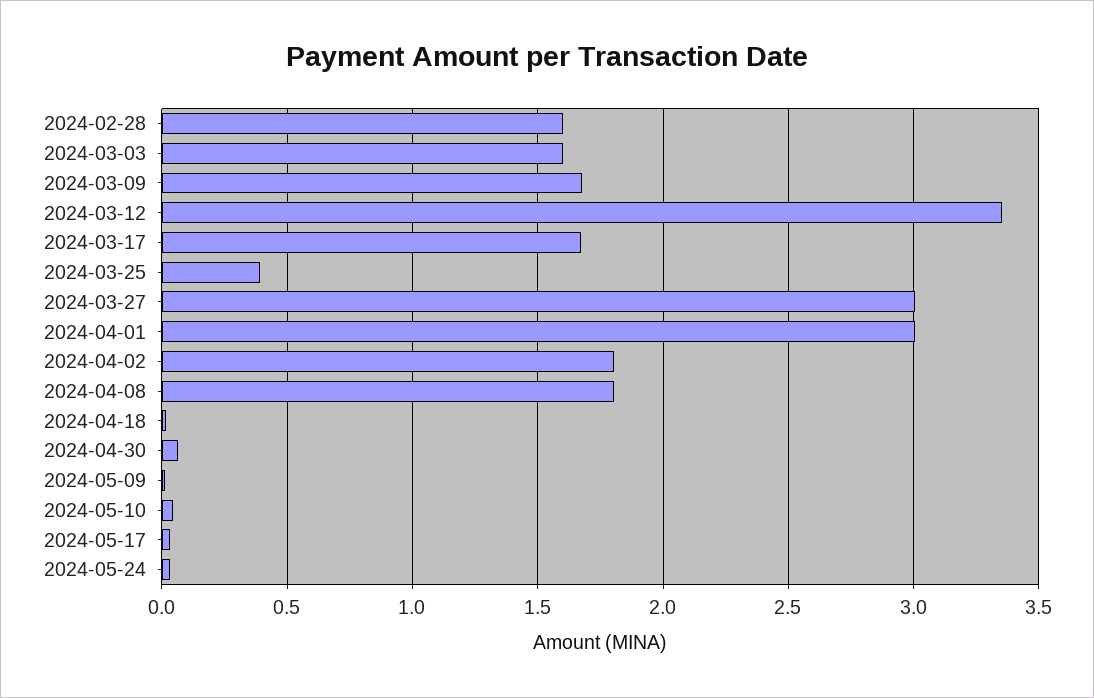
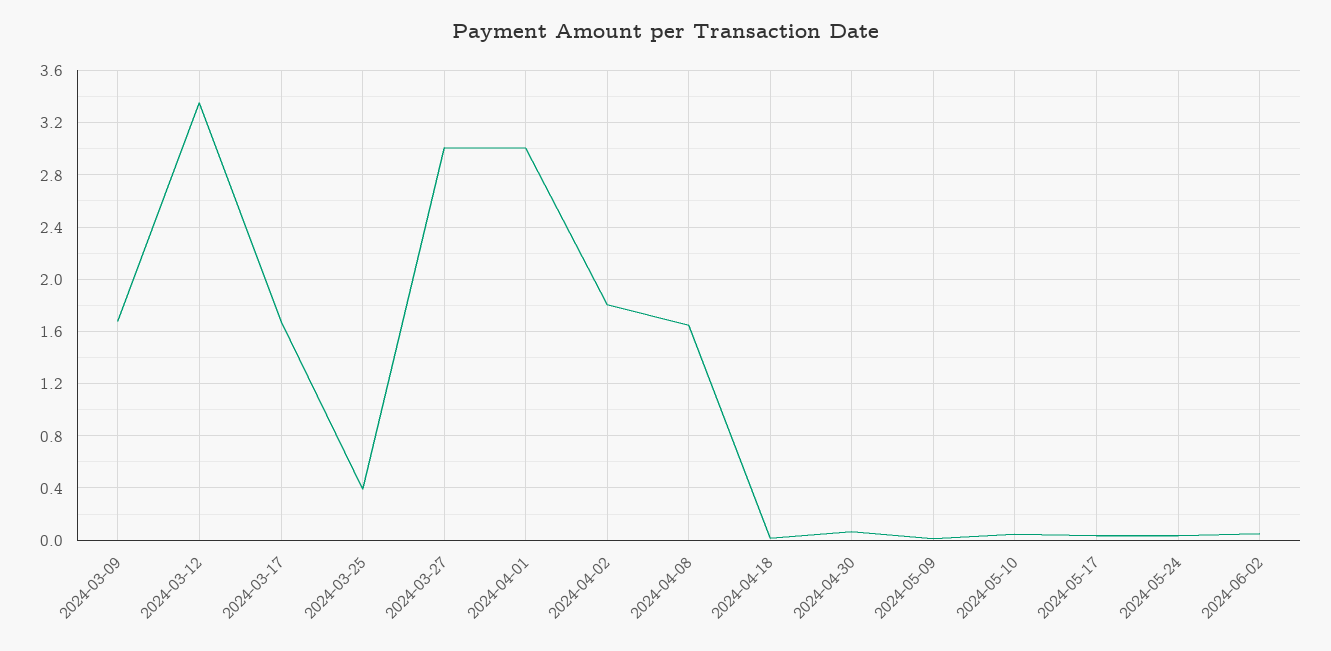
2024-02-28: 1.6 -> none
2024-03-03: 1.6 -> none
2024-04-08: 1.8 -> 1.65
2024-06-02: none -> 0.05

